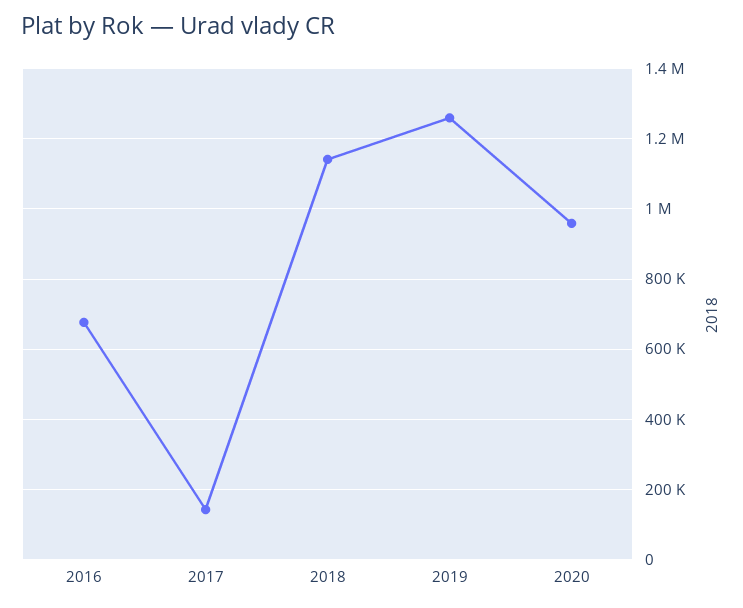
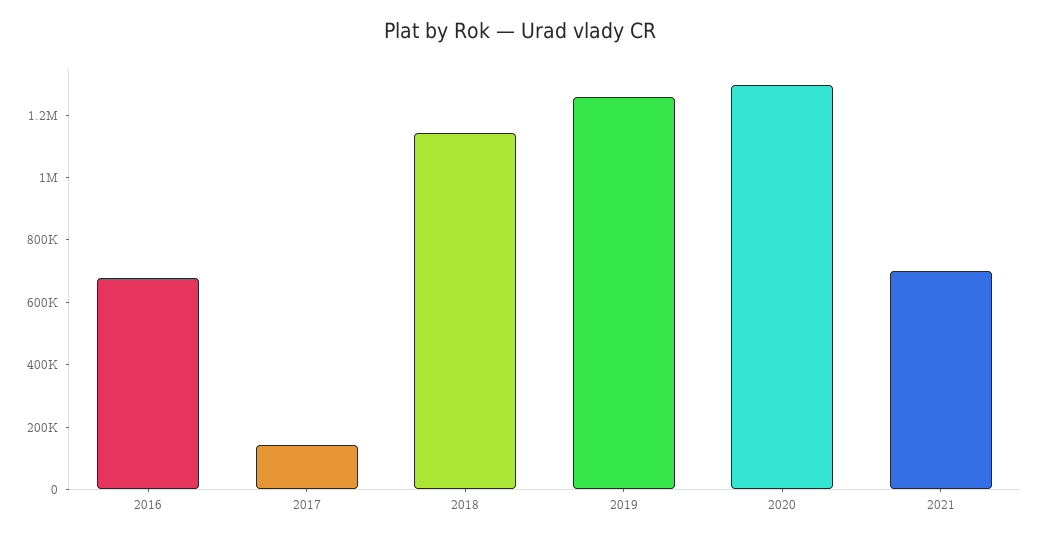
2020: 960000 -> 1300000
2021: none -> 700000

